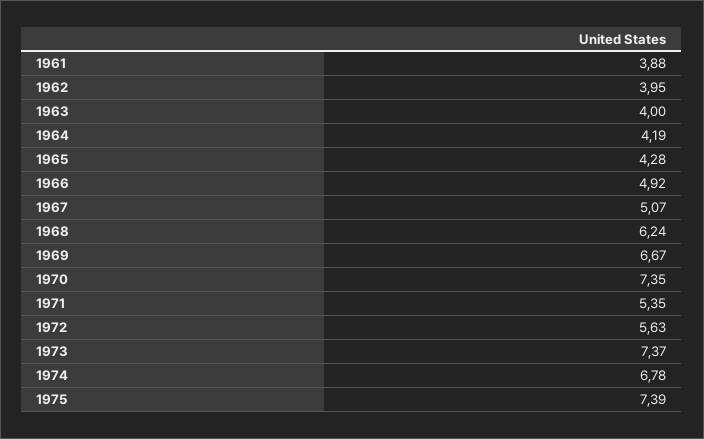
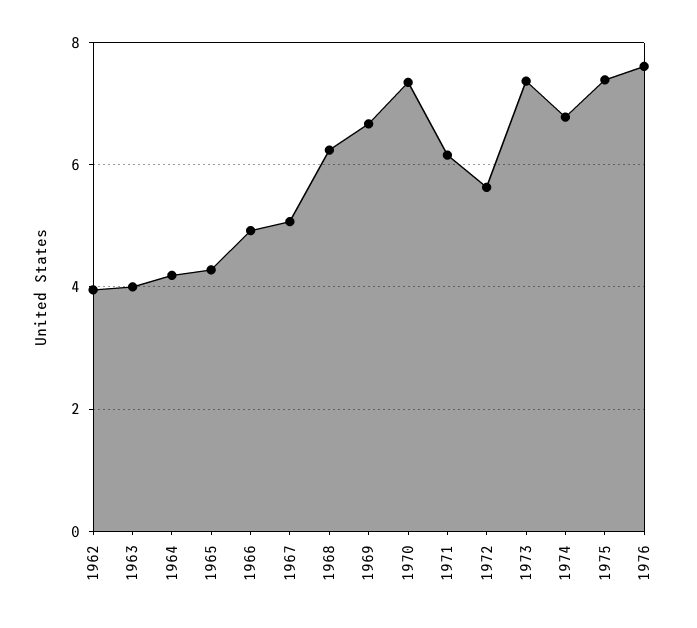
1961: 3.88 -> none
1971: 5.35 -> 6.2
1976: none -> 7.6

